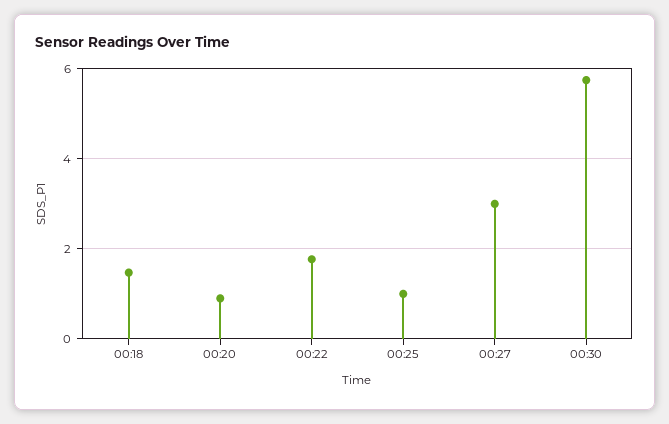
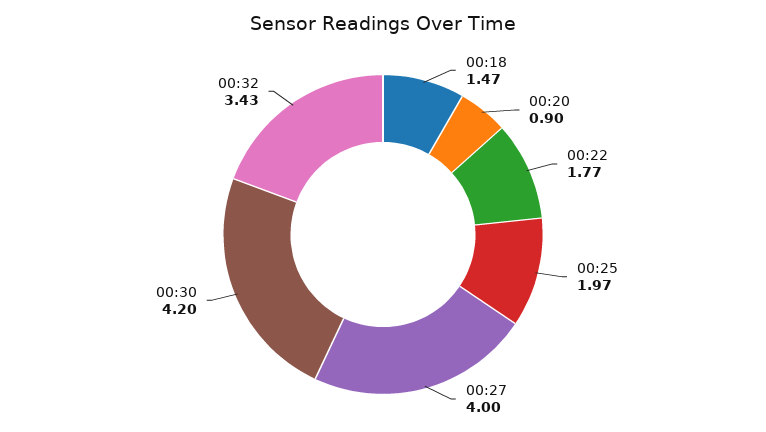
00:25: 1 -> 1.97
00:27: 3 -> 4
00:30: 5.8 -> 4.2
00:32: none -> 3.43

